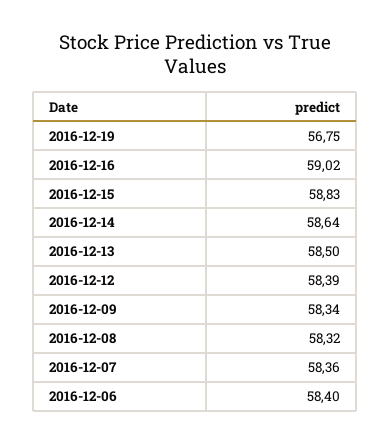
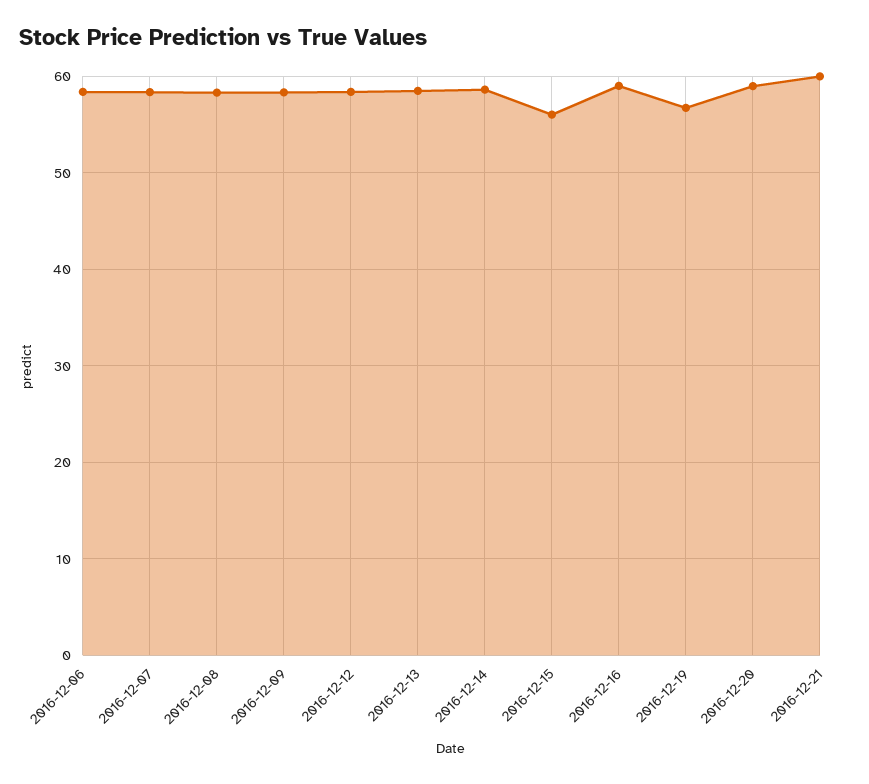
2016-12-15: 58.83 -> 56
2016-12-20: none -> 59
2016-12-21: none -> 60

